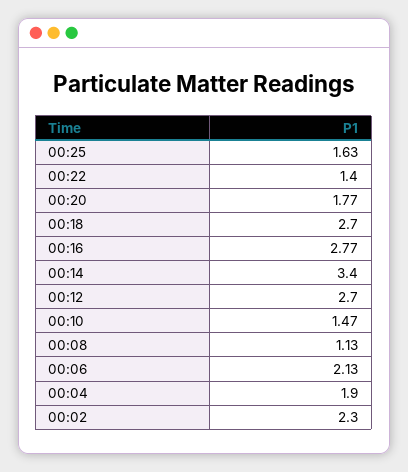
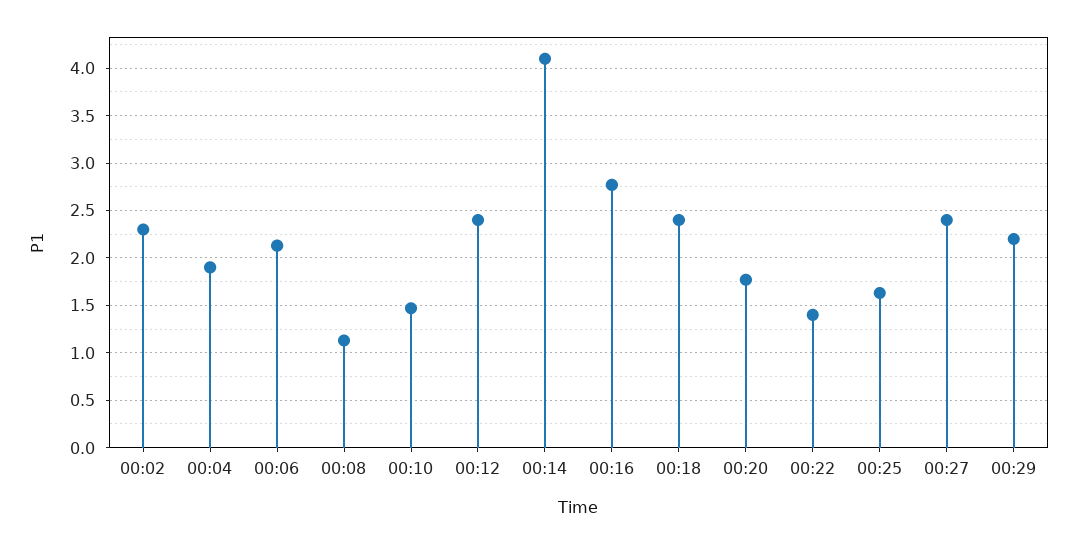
00:18: 2.7 -> 2.4
00:14: 3.4 -> 4.1
00:12: 2.7 -> 2.4
00:27: none -> 2.4
00:29: none -> 2.2

